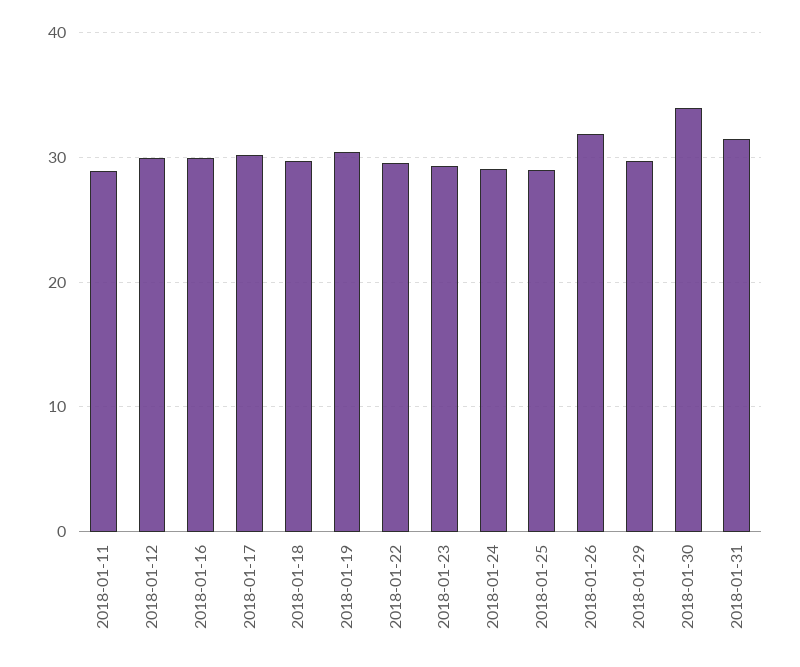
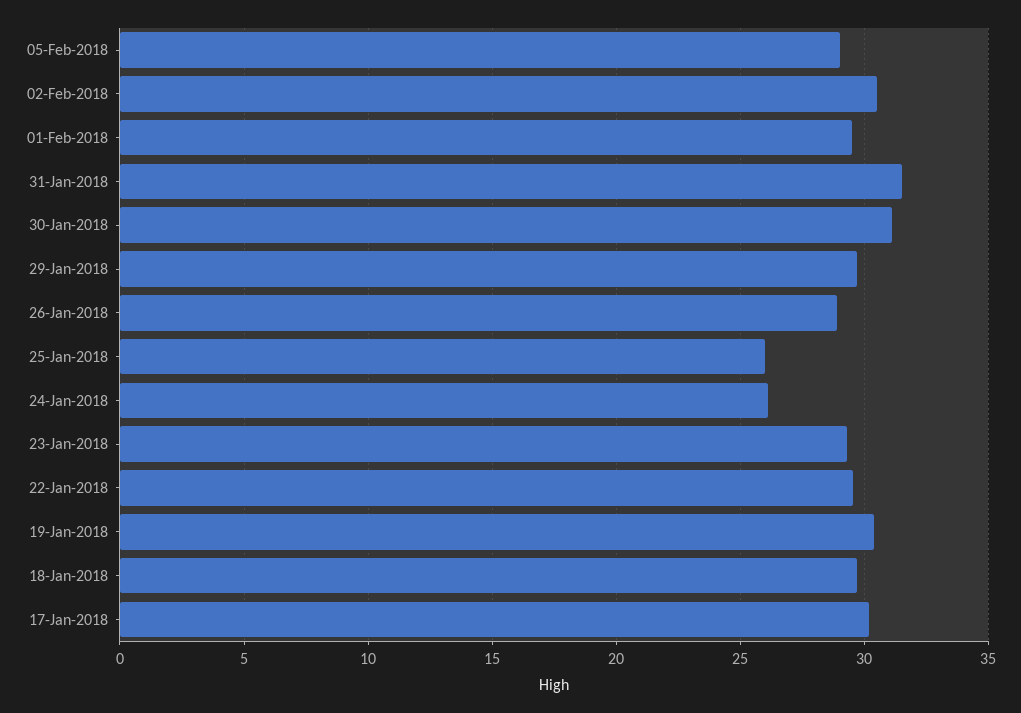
2018-01-11: 29 -> none
2018-01-12: 30 -> none
2018-01-16: 30 -> none
2018-01-24: 29 -> 26
2018-01-25: 29 -> 26
2018-01-26: 32 -> 29
2018-01-30: 34 -> 31
05-Feb-2018: none -> 29
02-Feb-2018: none -> 30.5
01-Feb-2018: none -> 29.5

